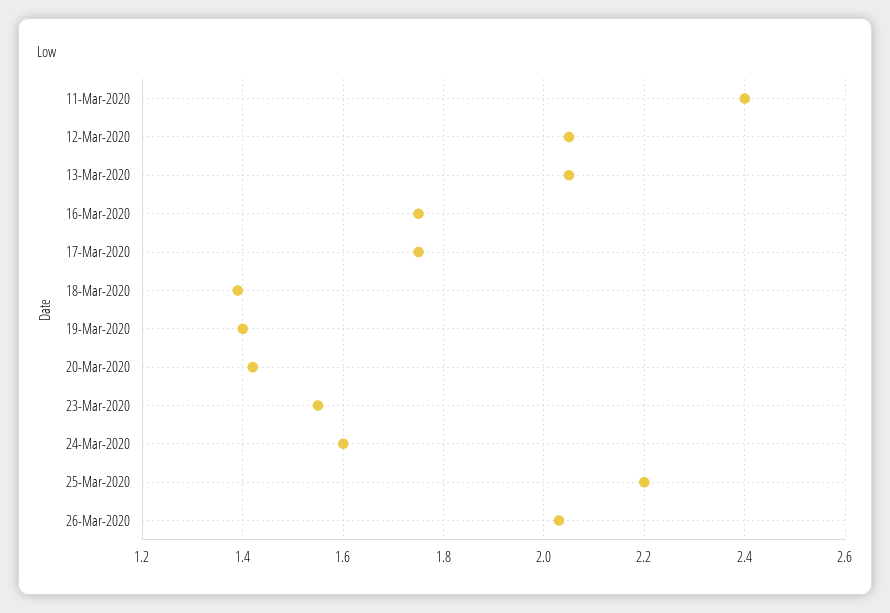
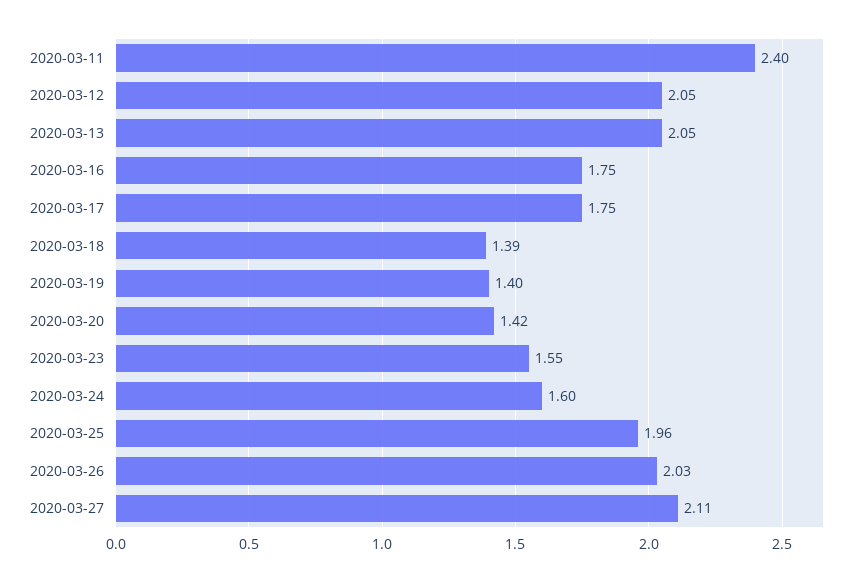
25-Mar-2020: 2.2 -> 1.96
2020-03-27: none -> 2.11

